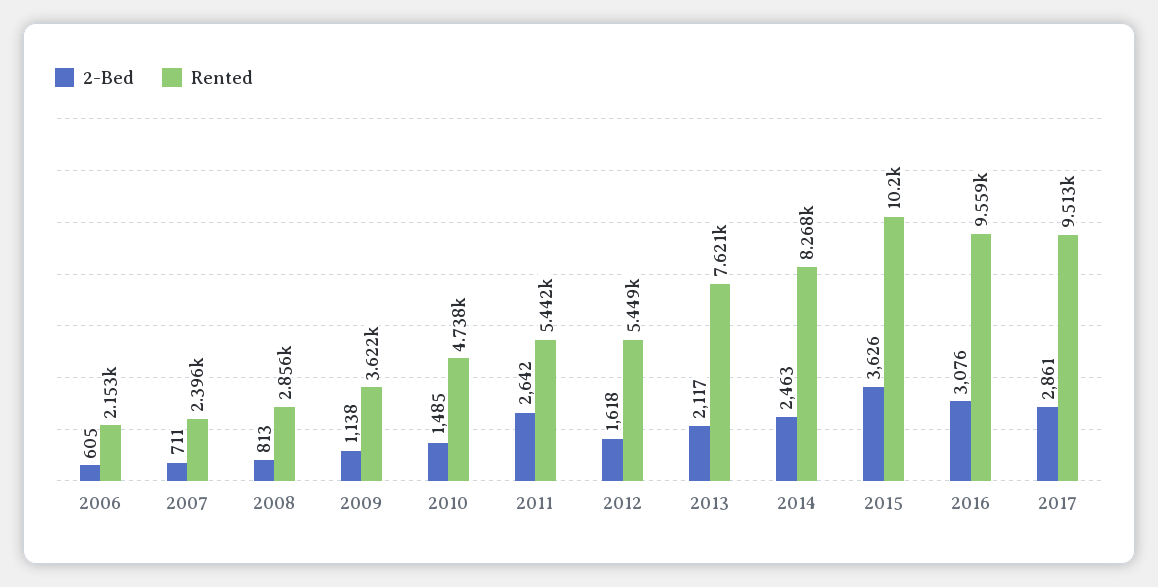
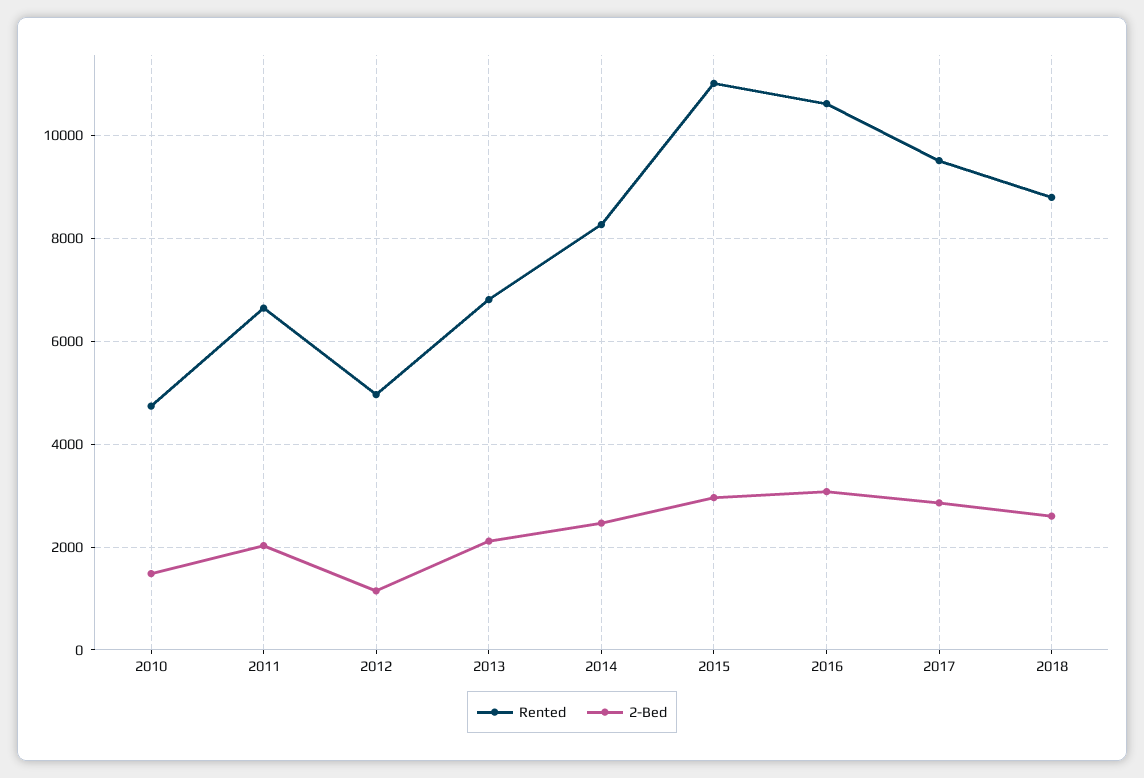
2-Bed, 2006: 605 -> none
Rented, 2006: 2153 -> none
2-Bed, 2007: 711 -> none
Rented, 2007: 2396 -> none
2-Bed, 2008: 813 -> none
Rented, 2008: 2856 -> none
2-Bed, 2009: 1138 -> none
Rented, 2009: 3622 -> none
2-Bed, 2011: 2642 -> 2000
Rented, 2011: 5442 -> 6600
2-Bed, 2012: 1618 -> 1200
Rented, 2012: 5449 -> 5000
Rented, 2013: 7621 -> 6800
2-Bed, 2015: 3626 -> 3000
Rented, 2015: 10200 -> 11000
Rented, 2016: 9559 -> 10600
Rented, 2018: none -> 8800
2-Bed, 2018: none -> 2600

